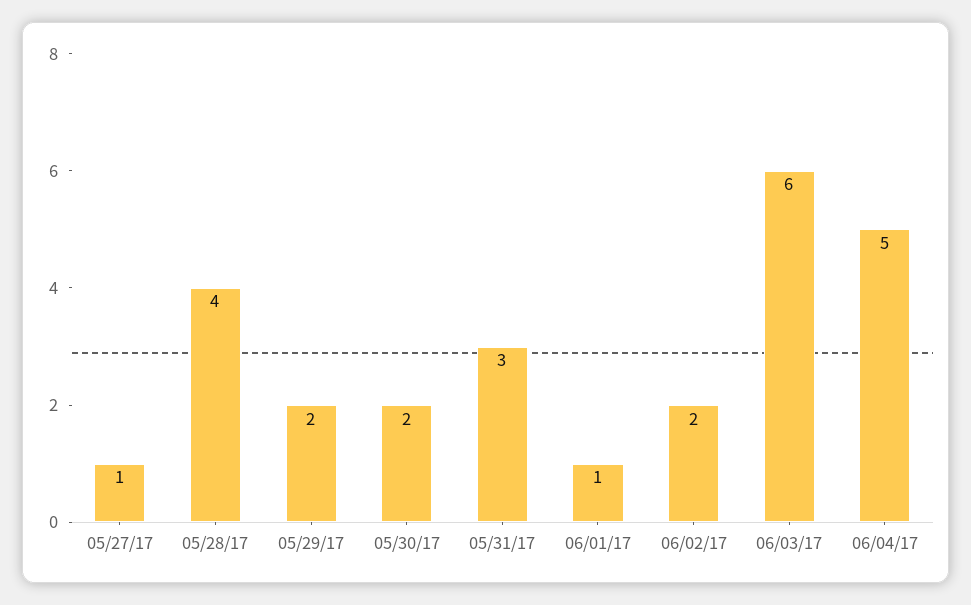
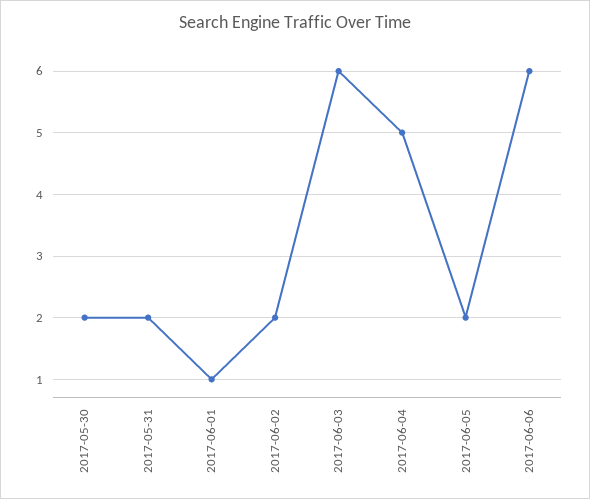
05/27/17: 1 -> none
05/28/17: 4 -> none
05/29/17: 2 -> none
05/31/17: 3 -> 2
2017-06-05: none -> 2
2017-06-06: none -> 6

